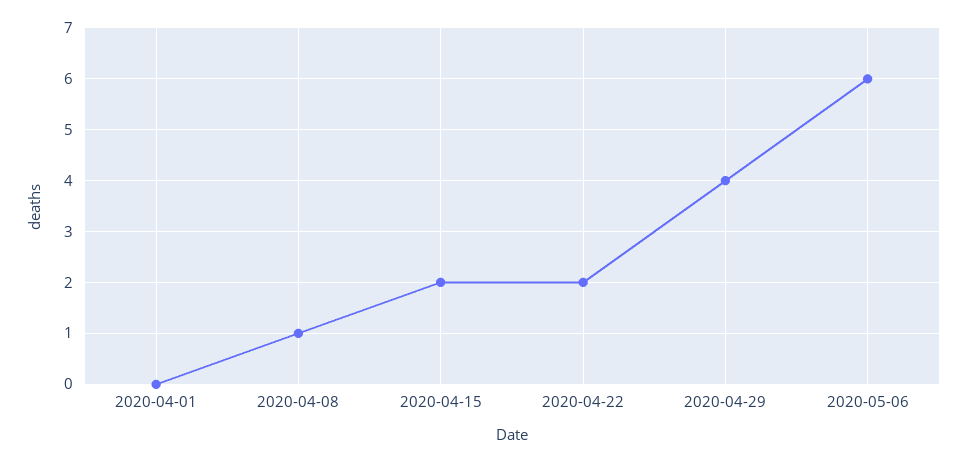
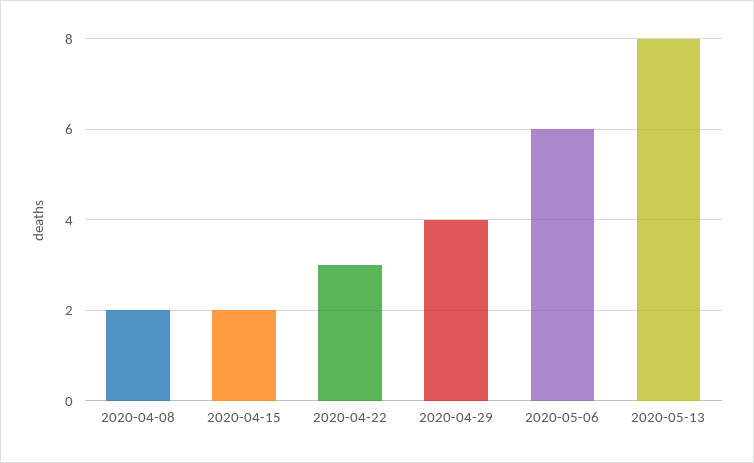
2020-04-01: 0 -> none
2020-04-08: 1 -> 2
2020-04-22: 2 -> 3
2020-05-13: none -> 8

